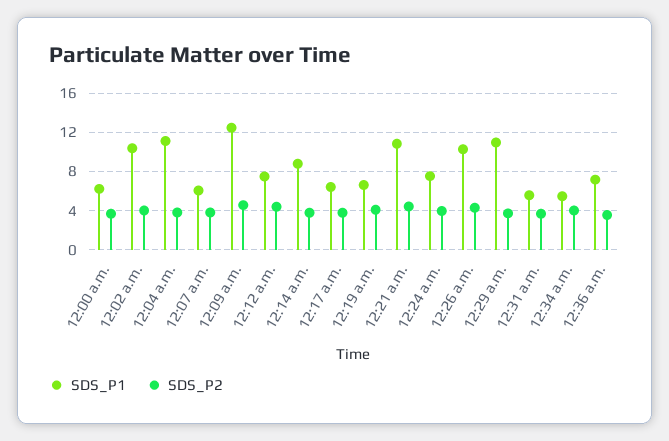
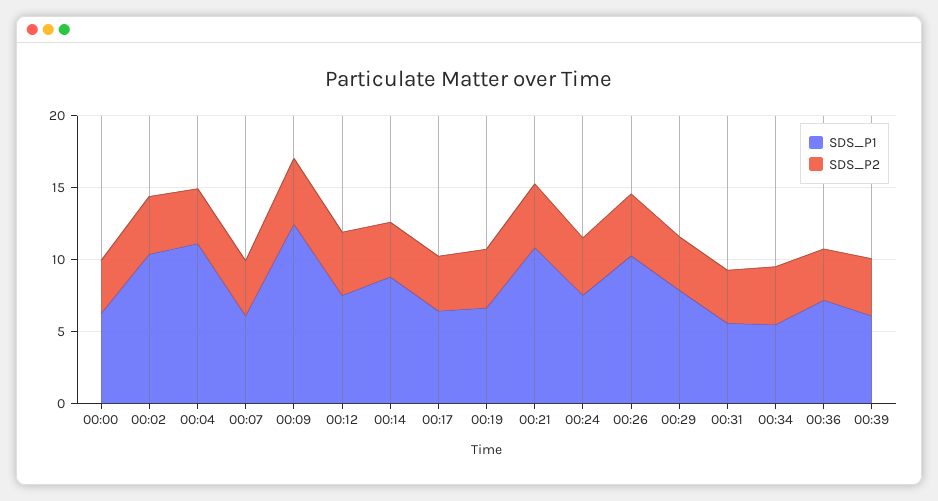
SDS_P1, 12:29 a.m.: 11 -> 8
SDS_P1, 00:39: none -> 6
SDS_P2, 00:39: none -> 4

